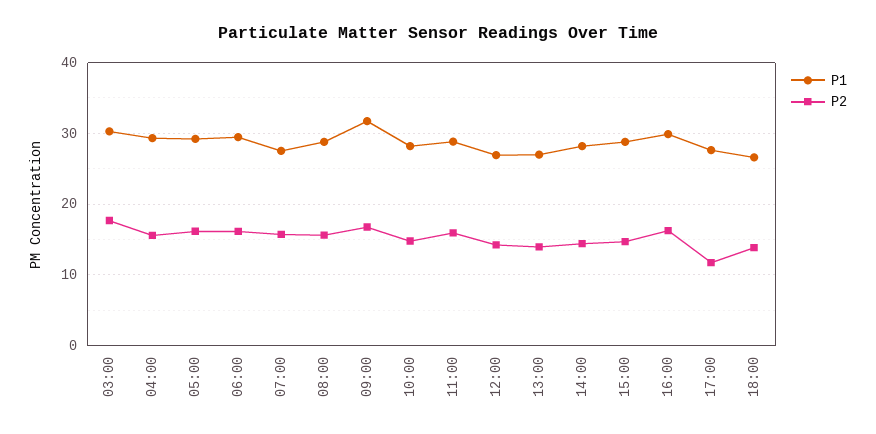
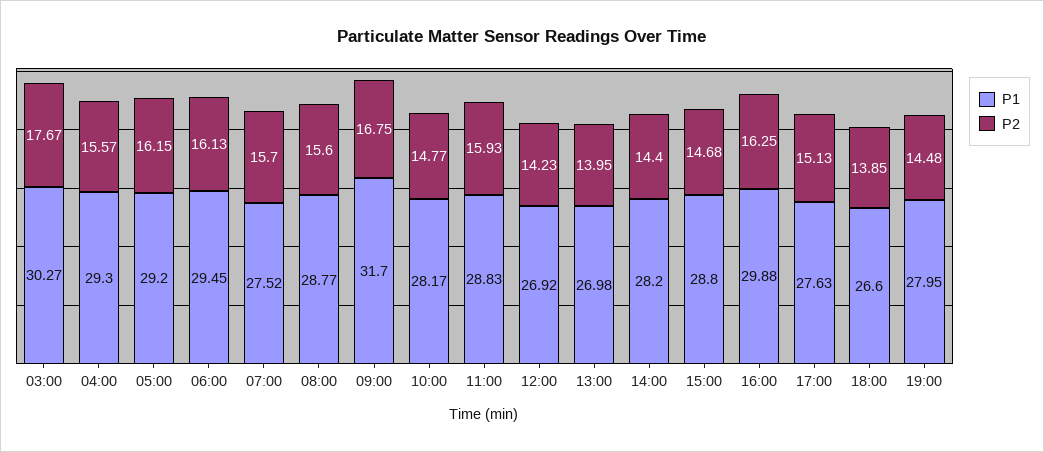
P2, 17:00: 12 -> 15.13
P1, 19:00: none -> 27.95
P2, 19:00: none -> 14.48

